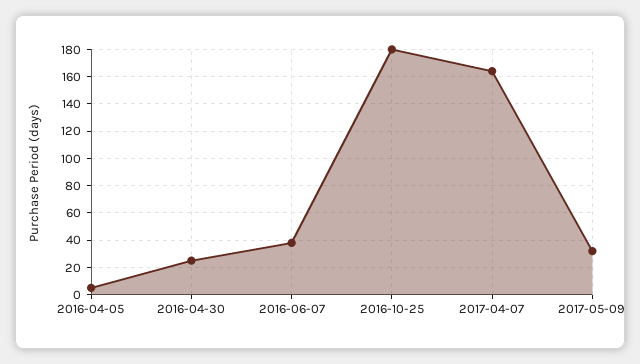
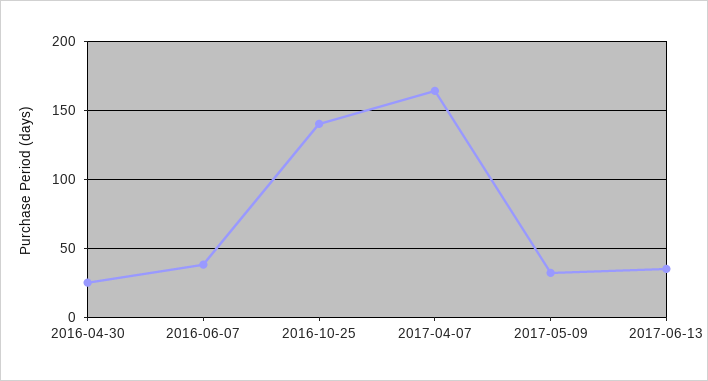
2016-04-05: 5 -> none
2016-10-25: 180 -> 140
2017-06-13: none -> 35

